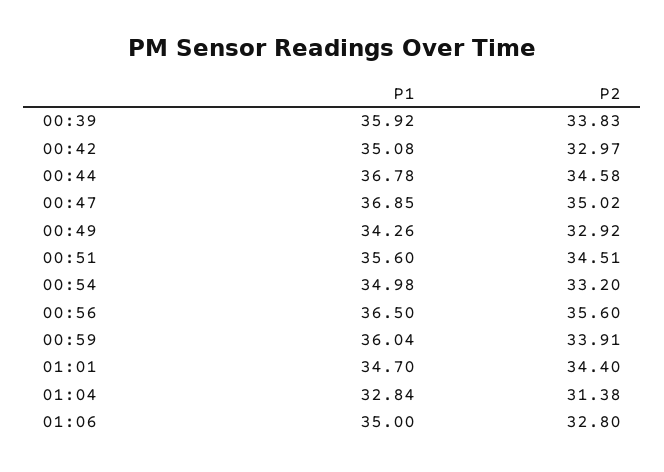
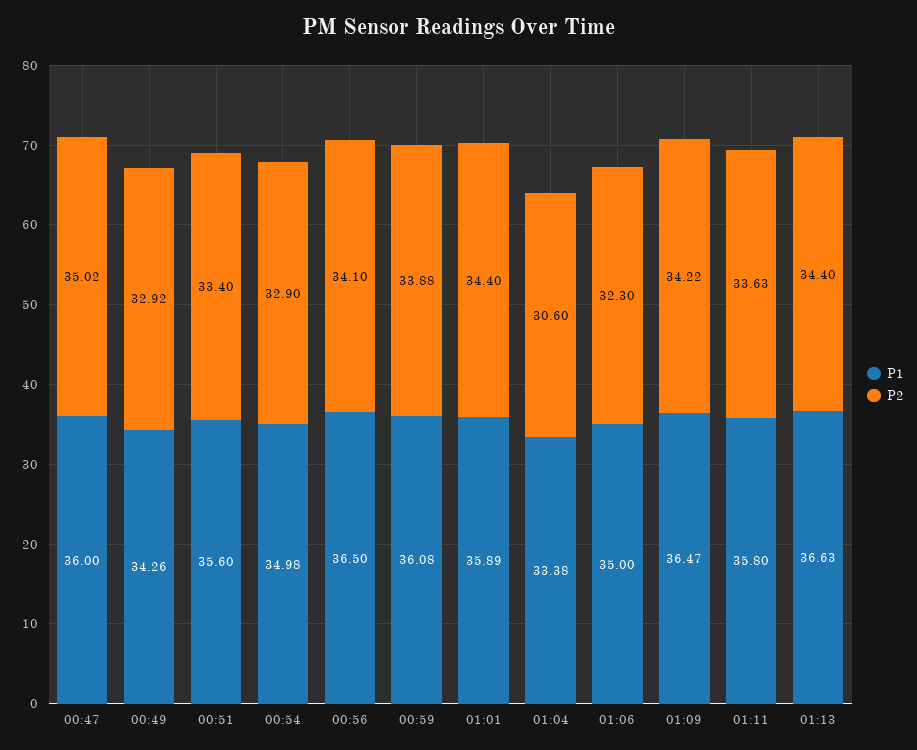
P1, 00:39: 35.92 -> none
P2, 00:39: 33.83 -> none
P1, 00:42: 35.08 -> none
P2, 00:42: 32.97 -> none
P1, 00:44: 36.78 -> none
P2, 00:44: 34.58 -> none
P1, 00:47: 36.85 -> 36
P2, 00:51: 34.51 -> 33.4
P2, 00:54: 33.2 -> 32.9
P2, 00:56: 35.6 -> 34.1
P1, 00:59: 36.04 -> 36.08
P2, 00:59: 33.91 -> 33.88
P1, 01:01: 34.7 -> 35.89
P1, 01:04: 32.84 -> 33.38
P2, 01:04: 31.38 -> 30.6
P2, 01:06: 32.8 -> 32.3
P1, 01:09: none -> 36.47
P2, 01:09: none -> 34.22
P1, 01:11: none -> 35.8
P2, 01:11: none -> 33.63
P1, 01:13: none -> 36.63
P2, 01:13: none -> 34.4

